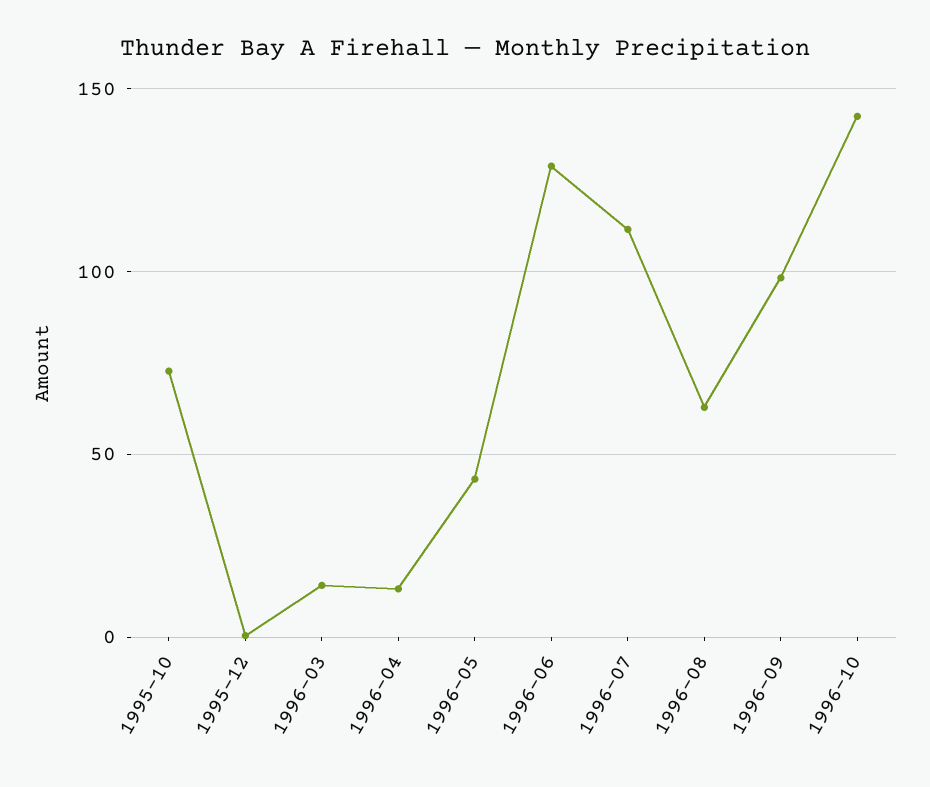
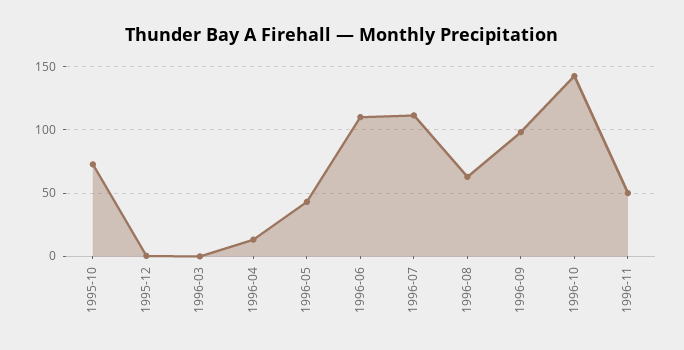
1996-03: 15 -> 0
1996-06: 130 -> 110
1996-11: none -> 50

